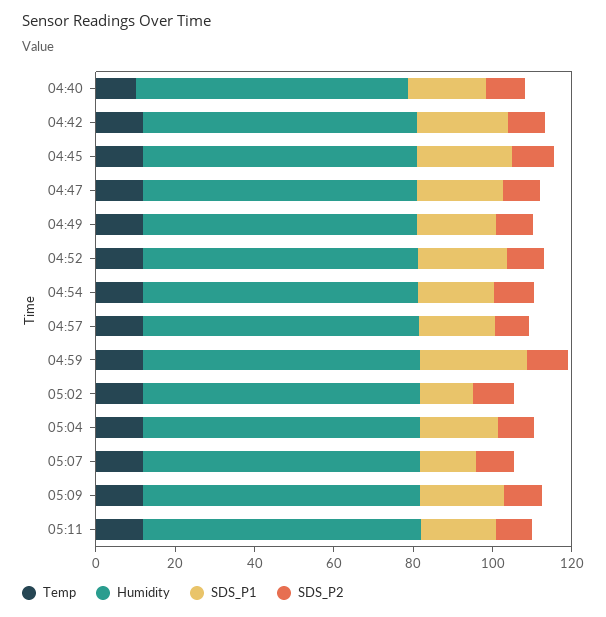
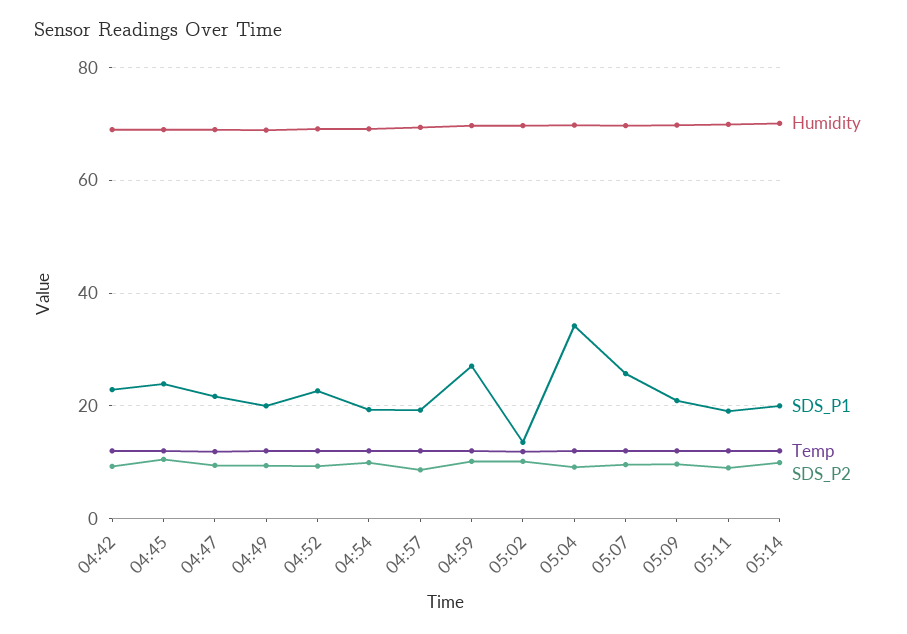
Temp, 04:40: 10 -> none
Humidity, 04:40: 70 -> none
SDS_P1, 04:40: 20 -> none
SDS_P2, 04:40: 10 -> none
SDS_P1, 05:04: 20 -> 34
SDS_P1, 05:07: 15 -> 26
Humidity, 05:14: none -> 70
SDS_P1, 05:14: none -> 20
Temp, 05:14: none -> 12
SDS_P2, 05:14: none -> 10

